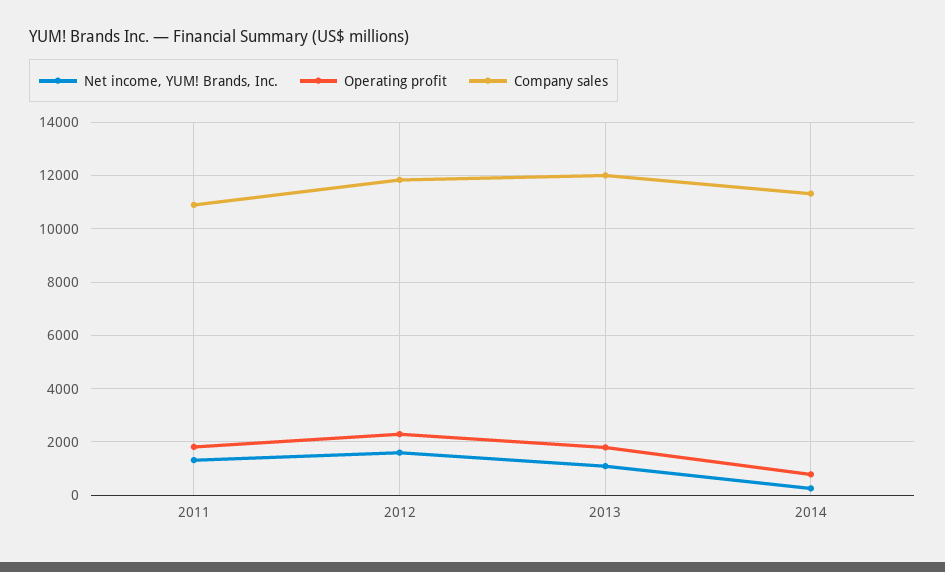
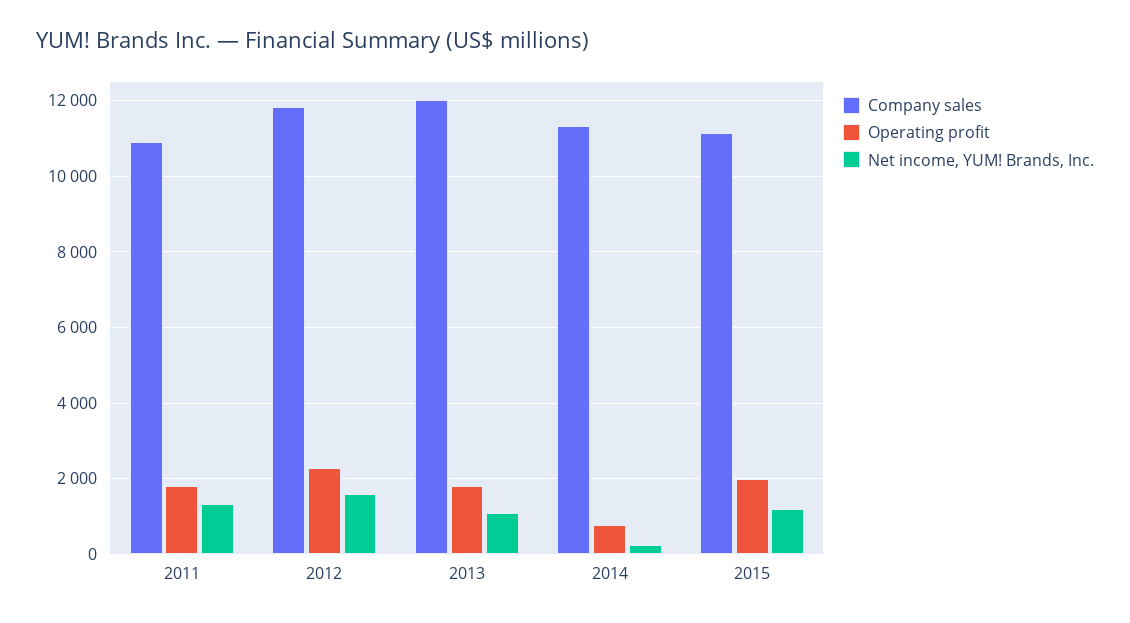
Company sales, 2015: none -> 11200
Operating profit, 2015: none -> 2000
Net income, YUM! Brands, Inc., 2015: none -> 1200

